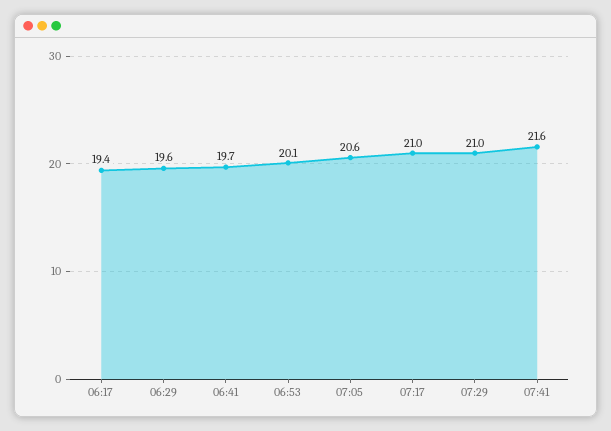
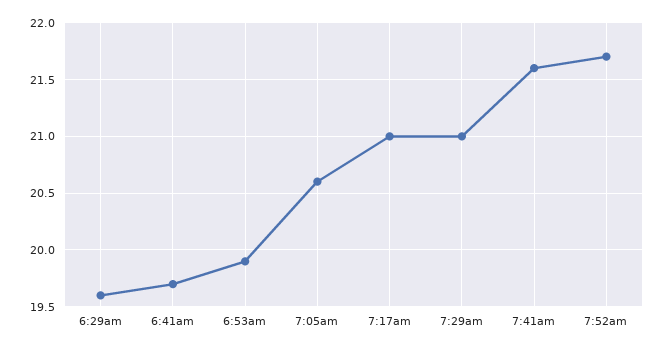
06:17: 19.4 -> none
06:53: 20.1 -> 19.9
7:52am: none -> 21.7

